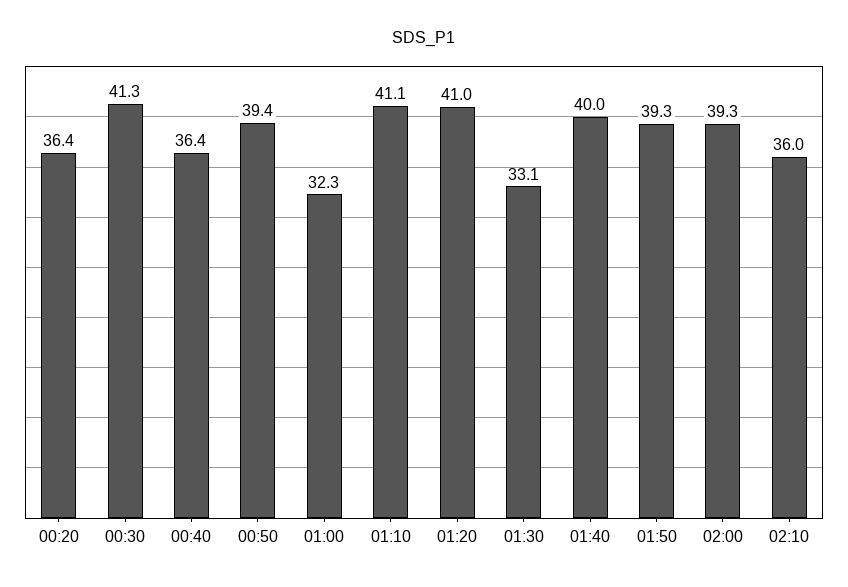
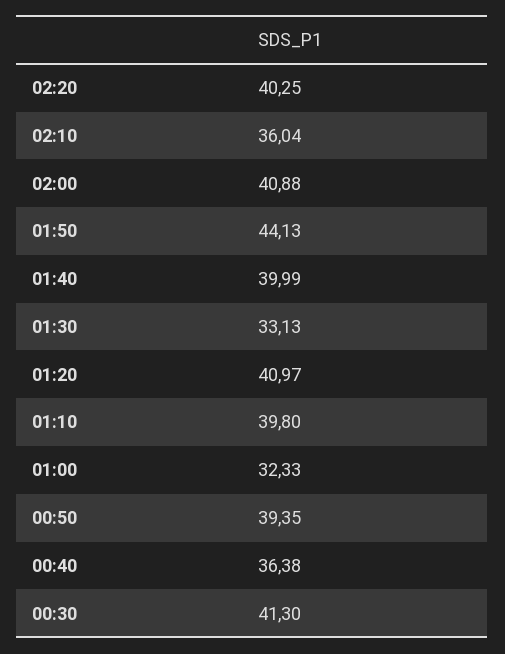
00:20: 36.4 -> none
01:10: 41.1 -> 39.8
01:50: 39.3 -> 44.13
02:00: 39.3 -> 40.88
02:20: none -> 40.25

